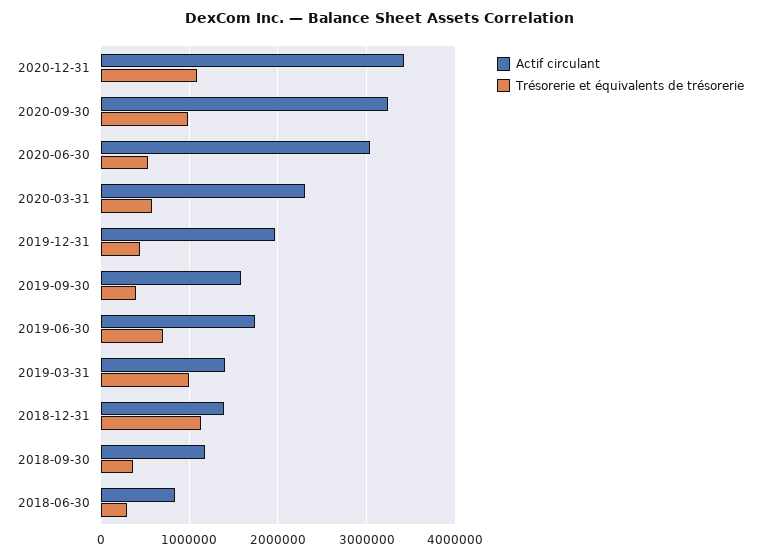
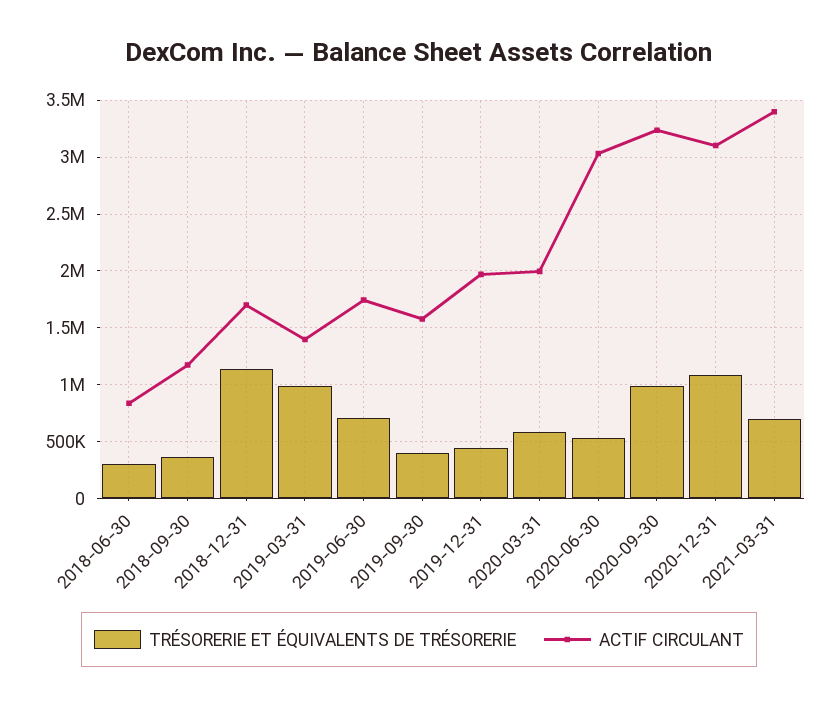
Actif circulant, 2020-12-31: 3400000 -> 3100000
Actif circulant, 2020-03-31: 2300000 -> 2000000
Actif circulant, 2018-12-31: 1400000 -> 1700000
Trésorerie et équivalents de trésorerie, 2021-03-31: none -> 700000
Actif circulant, 2021-03-31: none -> 3400000

